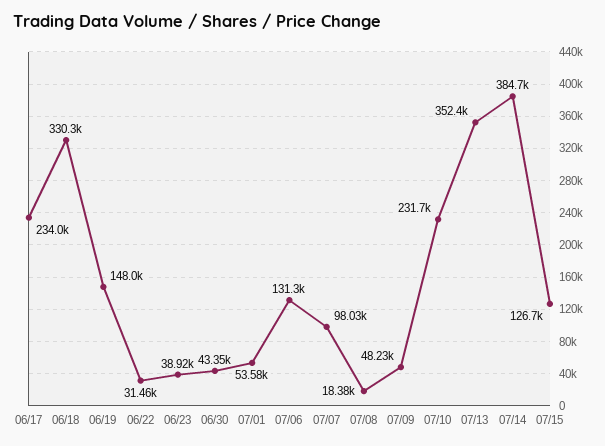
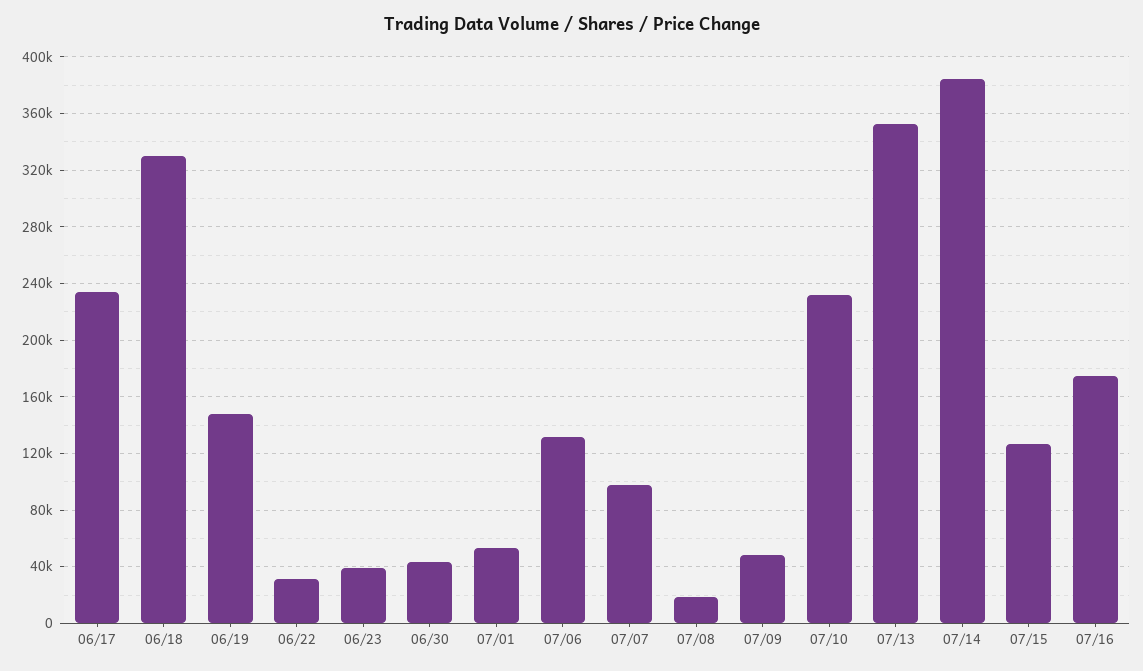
07/16: none -> 175000

